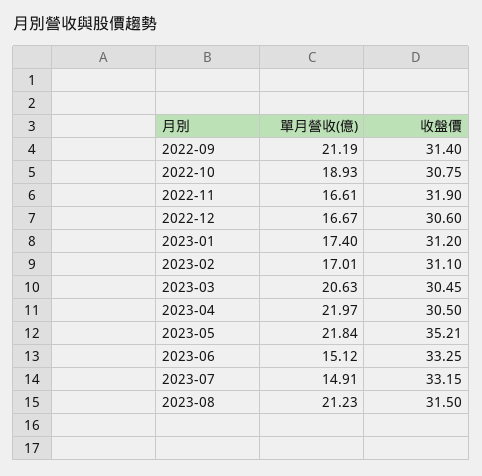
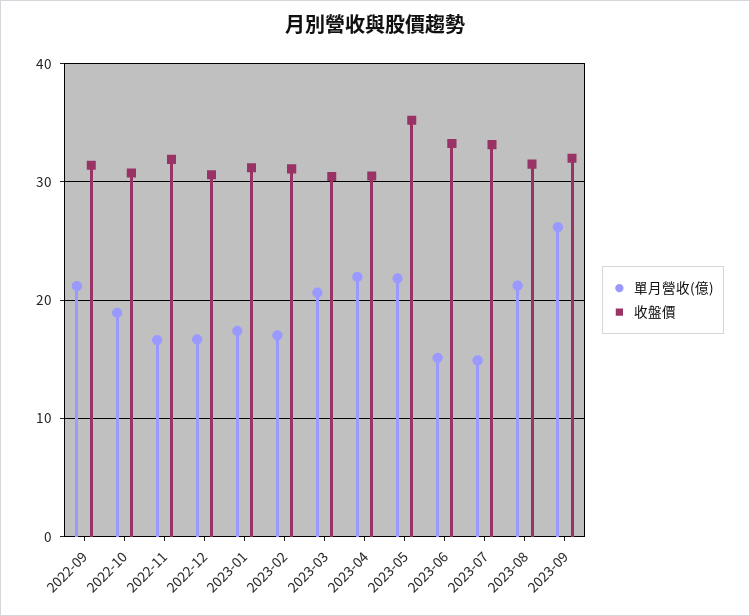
單月營收(億), 2023-09: none -> 26
收盤價, 2023-09: none -> 32

